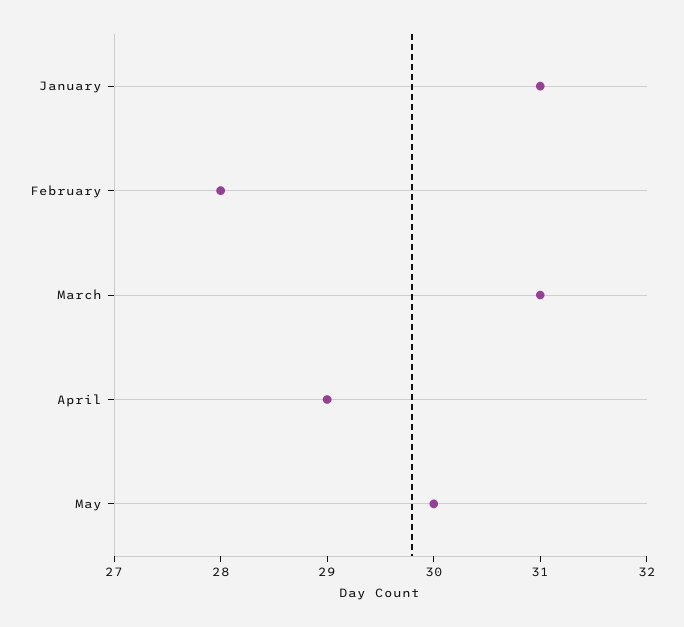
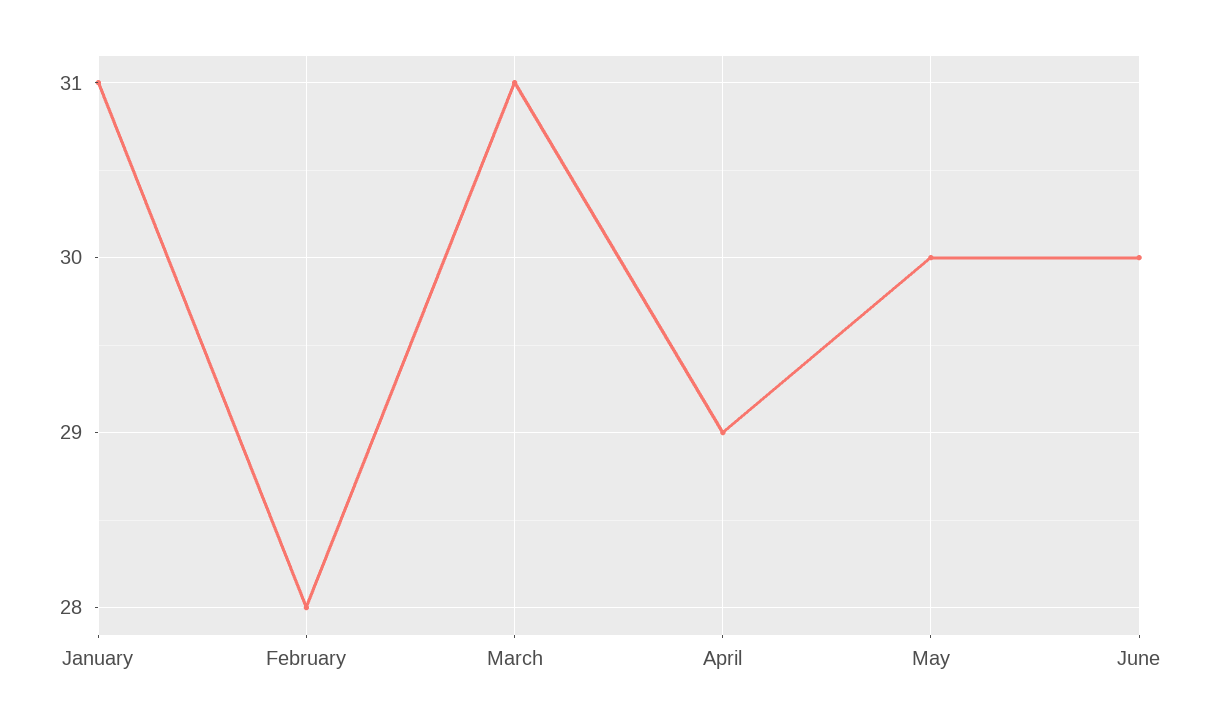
June: none -> 30

